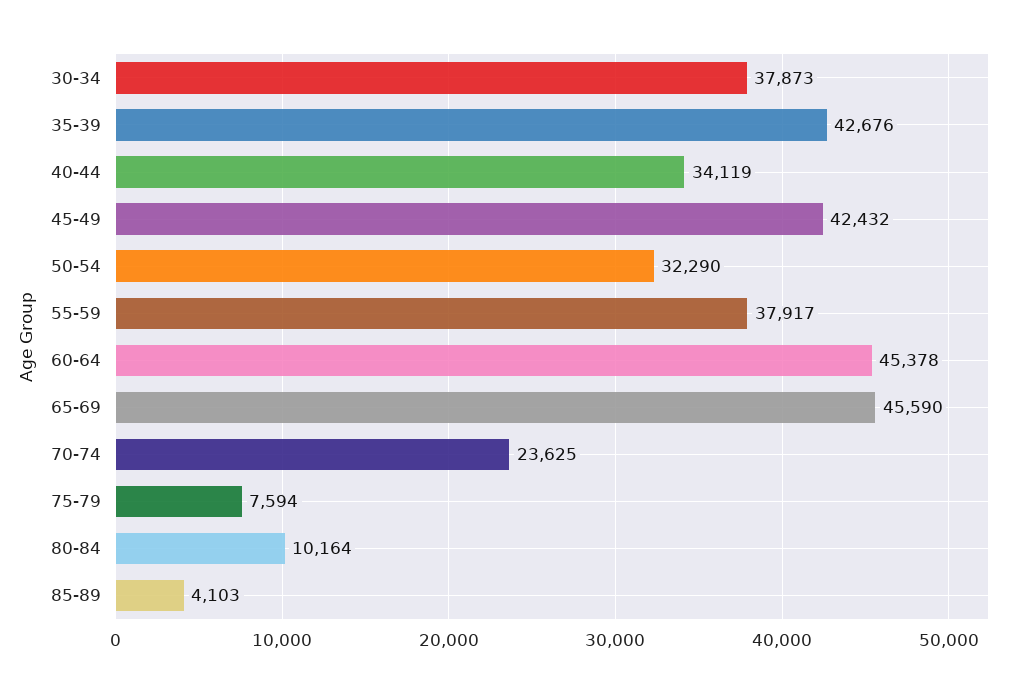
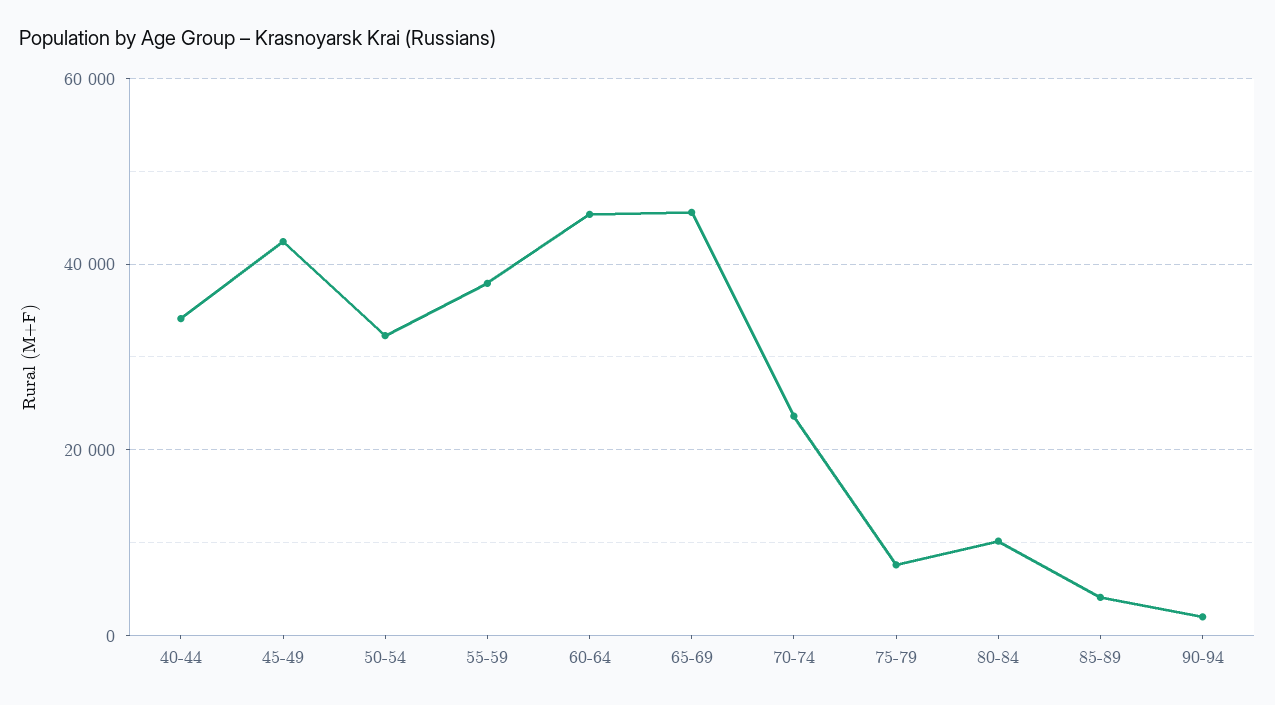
30-34: 37873 -> none
35-39: 42676 -> none
90-94: none -> 2000

